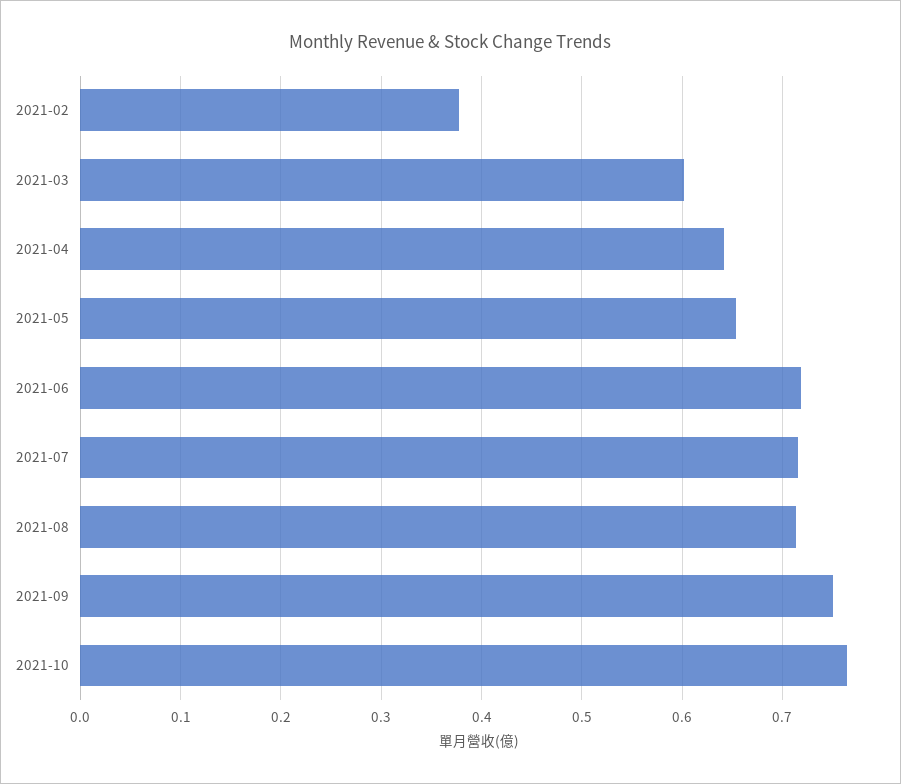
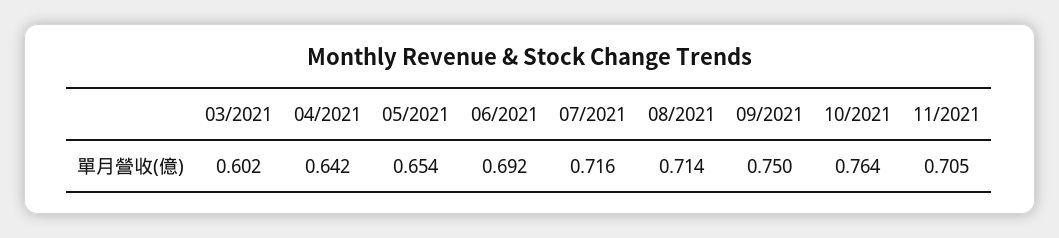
2021-02: 0.38 -> none
2021-06: 0.72 -> 0.692
11/2021: none -> 0.705

